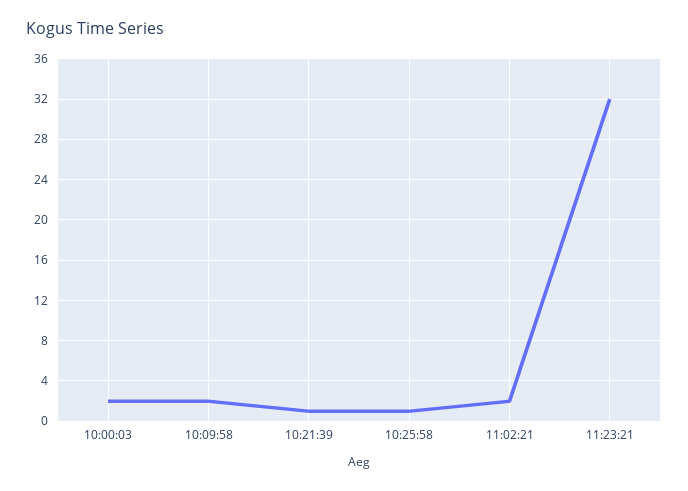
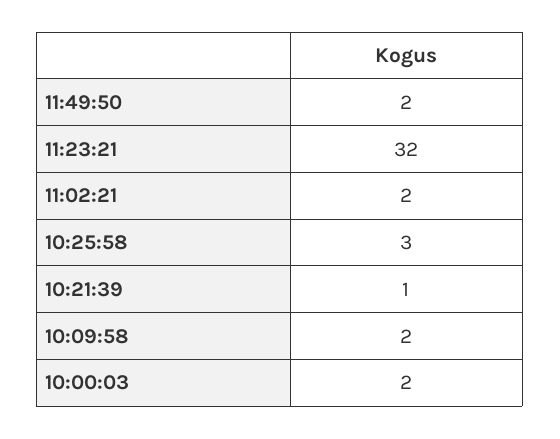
10:25:58: 1 -> 3
11:49:50: none -> 2

